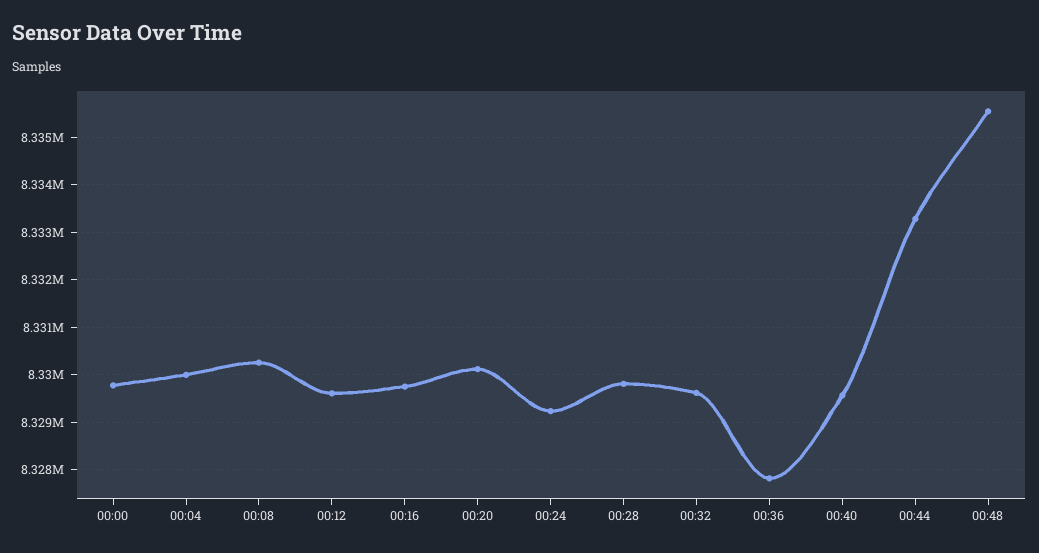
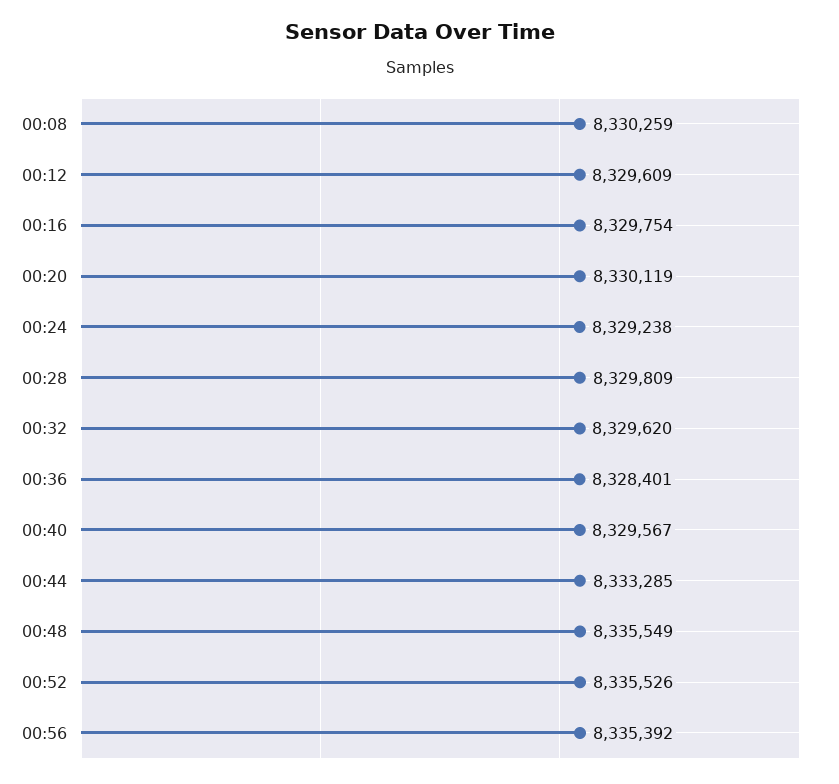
00:00: 8329800 -> none
00:04: 8330000 -> none
00:36: 8327800 -> 8328401
00:52: none -> 8335526
00:56: none -> 8335392

